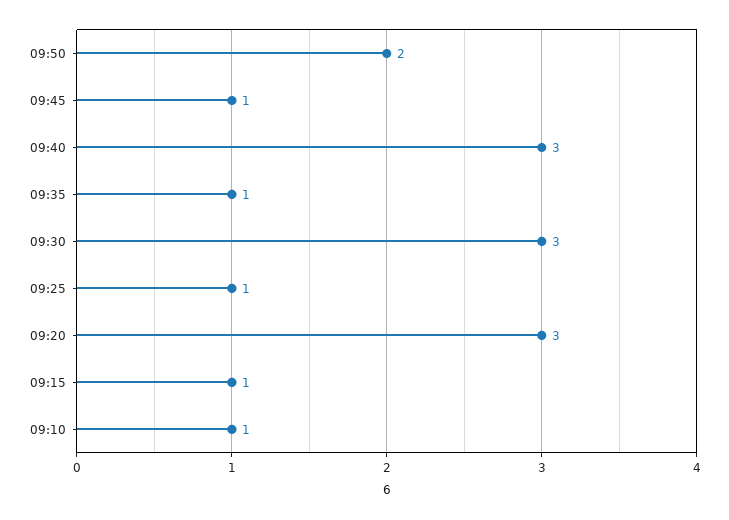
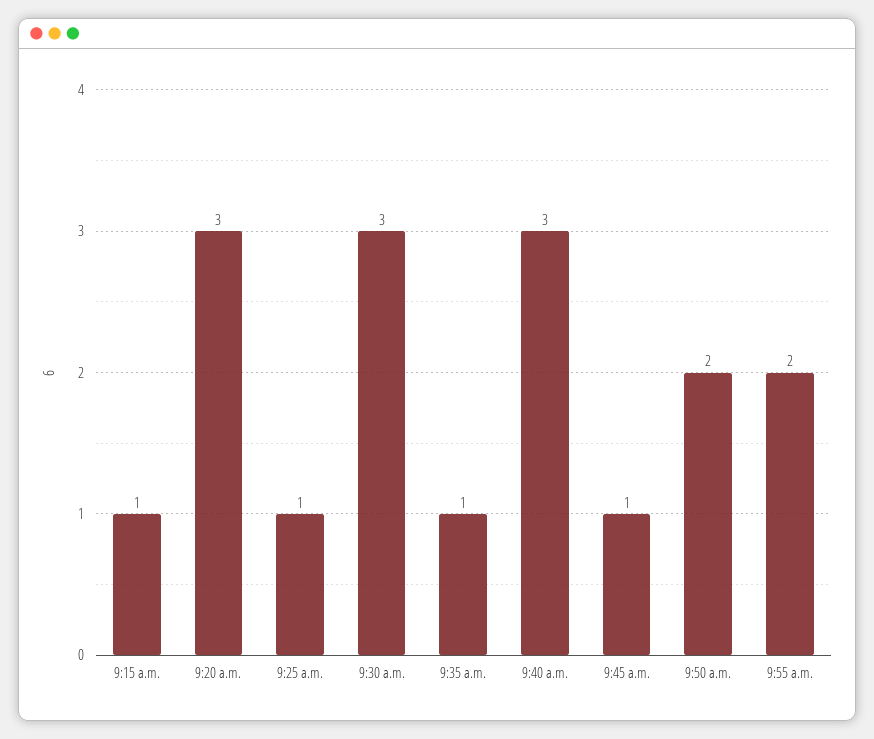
09:10: 1 -> none
9:55 a.m.: none -> 2

